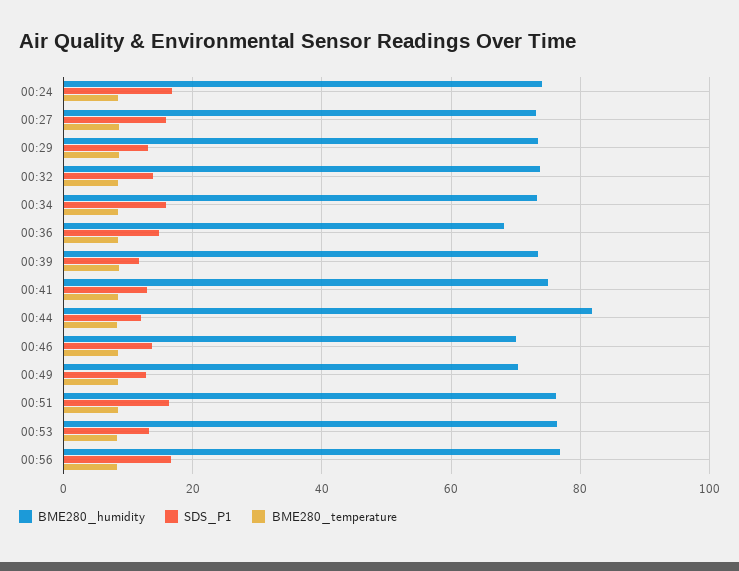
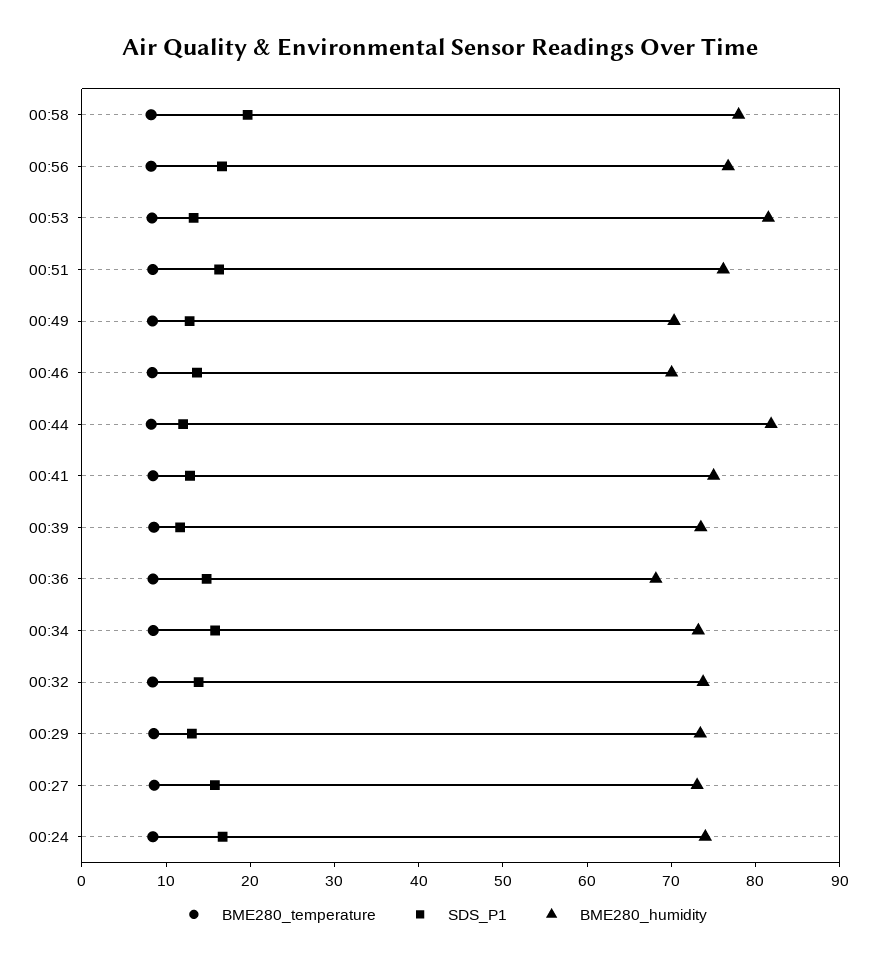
BME280_humidity, 00:53: 76 -> 82
BME280_temperature, 00:58: none -> 8
SDS_P1, 00:58: none -> 20
BME280_humidity, 00:58: none -> 78

